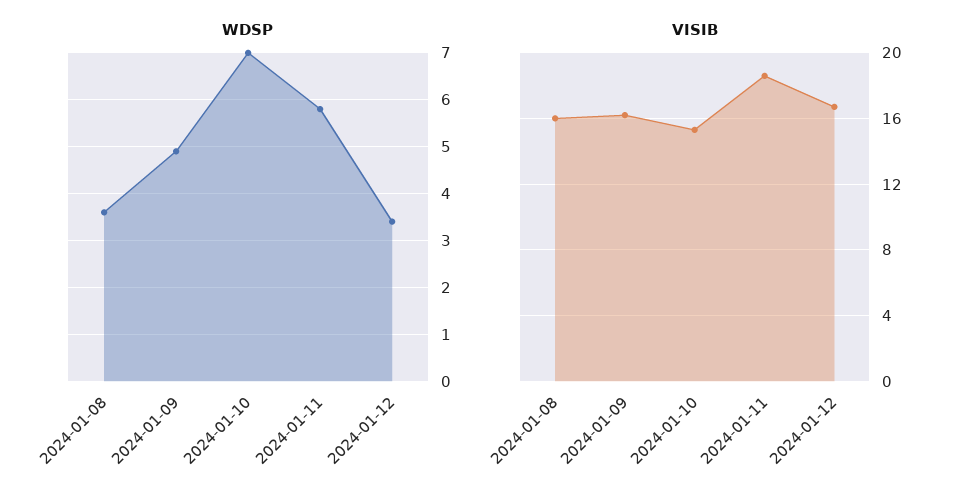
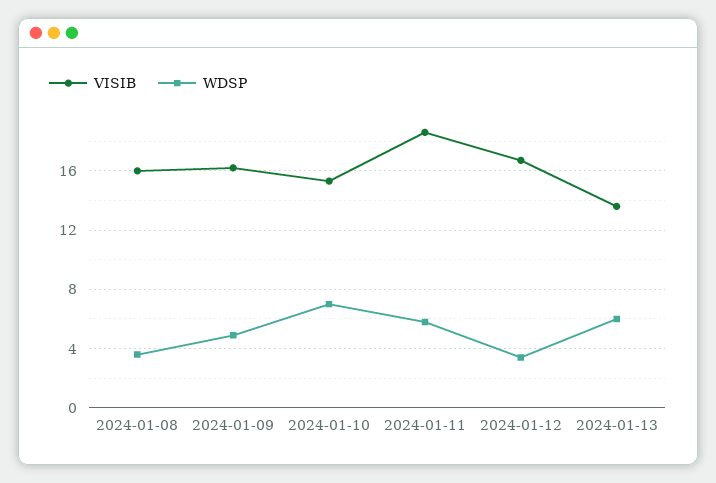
VISIB, 2024-01-13: none -> 13.5
WDSP, 2024-01-13: none -> 6

